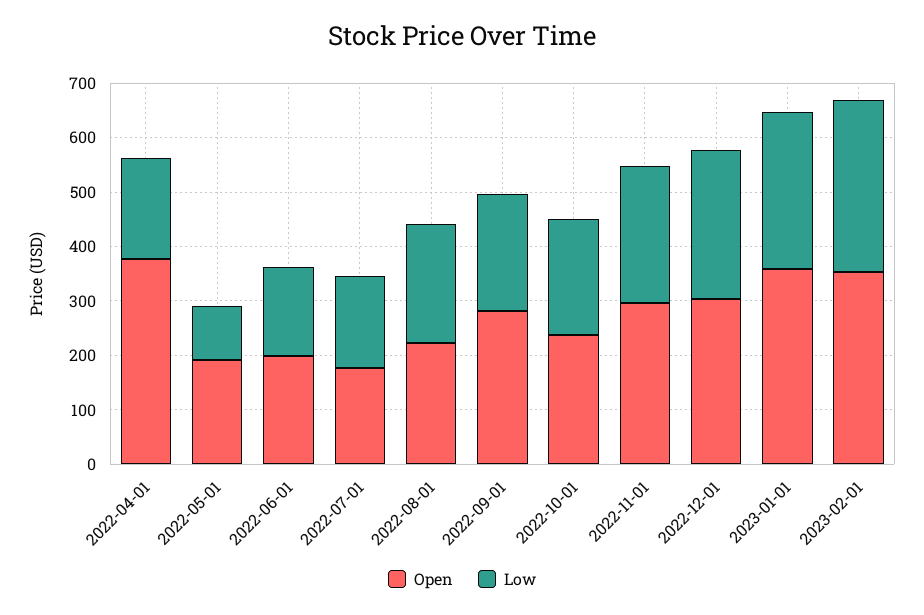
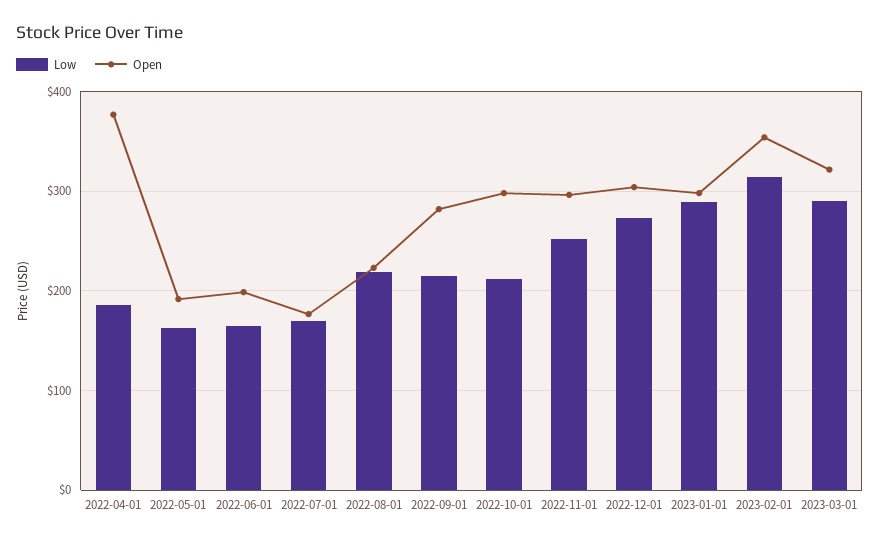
Low, 2022-05-01: 100 -> 160
Open, 2022-10-01: 240 -> 300
Open, 2023-01-01: 360 -> 300
Low, 2023-03-01: none -> 290
Open, 2023-03-01: none -> 320

